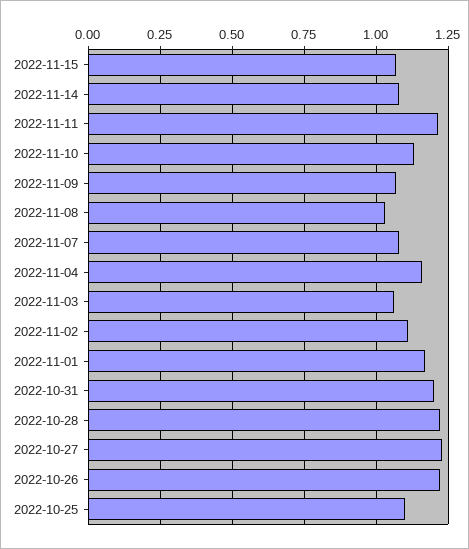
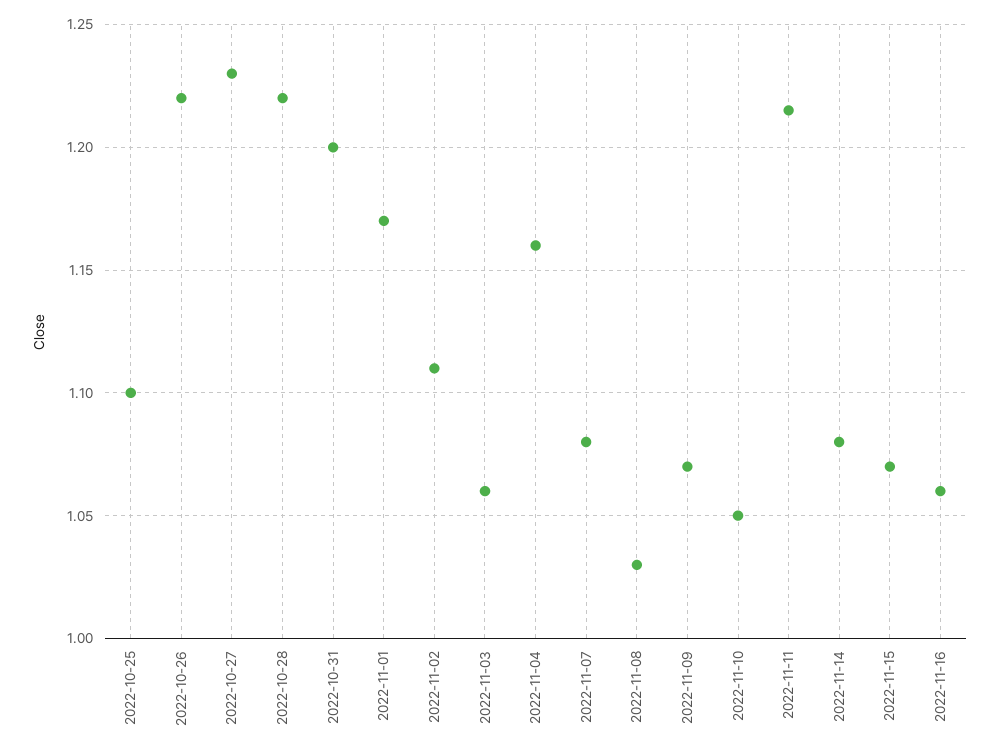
2022-11-10: 1.125 -> 1.05
2022-11-16: none -> 1.06

